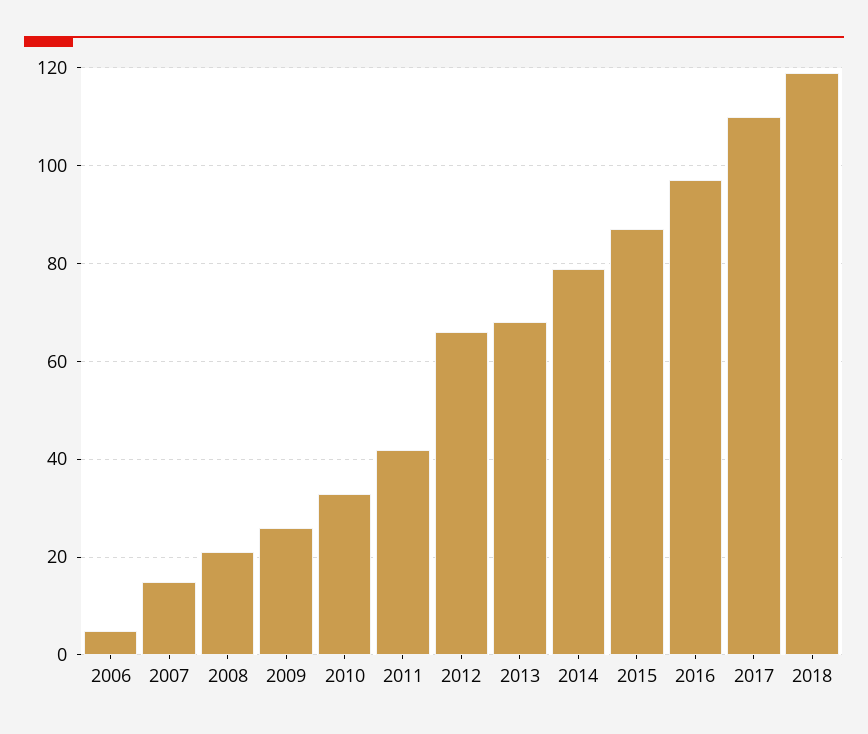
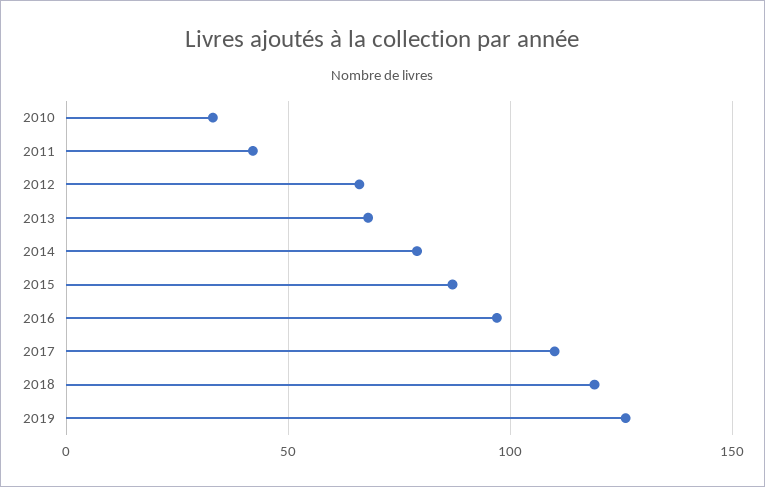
2006: 5 -> none
2007: 15 -> none
2008: 20 -> none
2009: 25 -> none
2019: none -> 125

